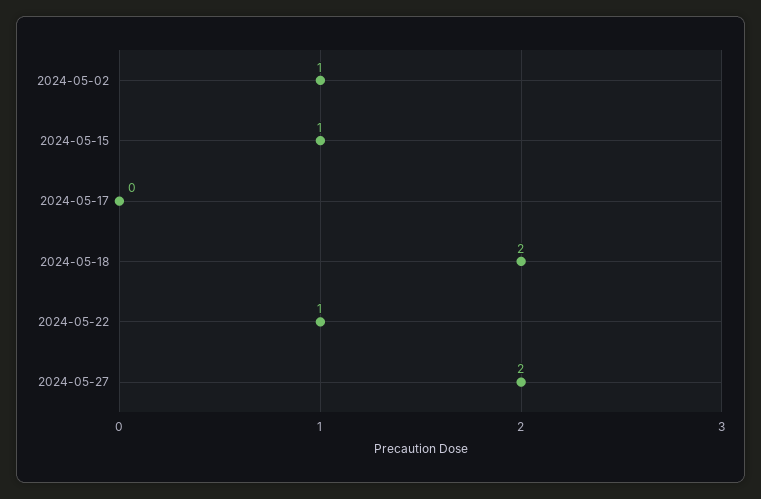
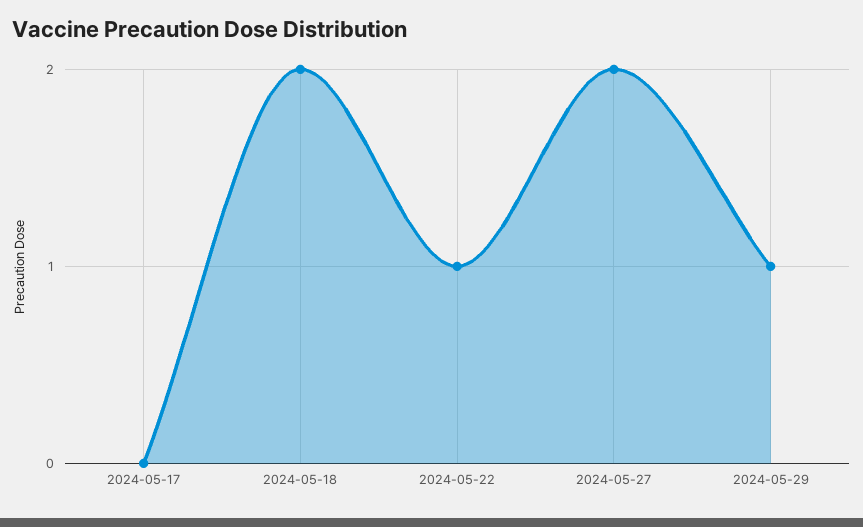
2024-05-02: 1 -> none
2024-05-15: 1 -> none
2024-05-29: none -> 1

